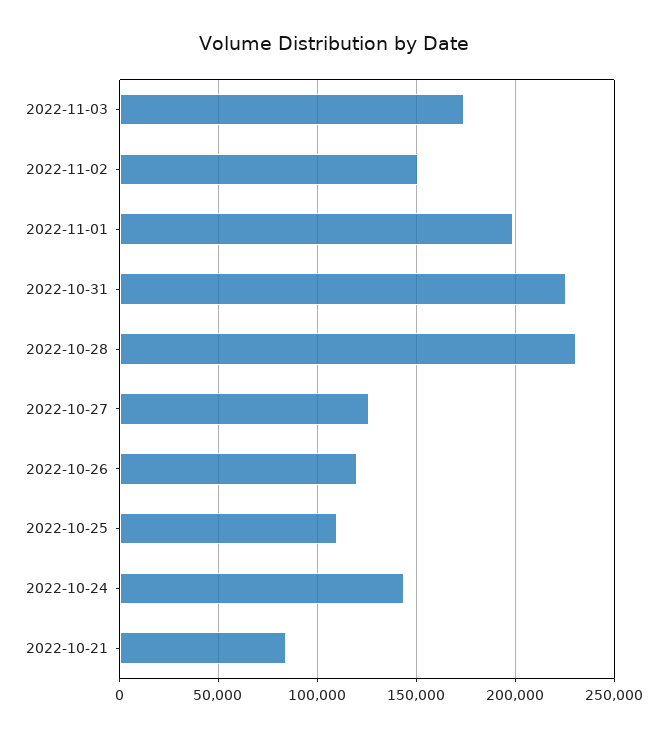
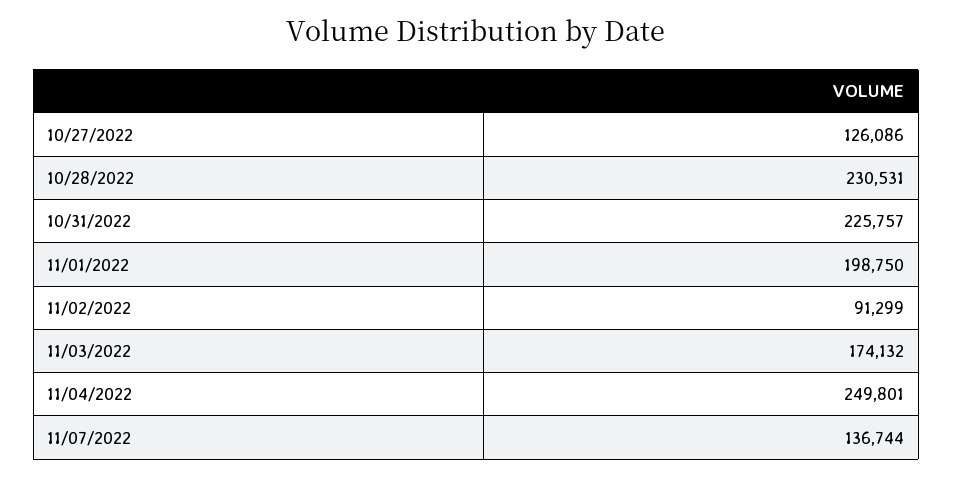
2022-11-02: 150000 -> 91299
2022-10-26: 120000 -> none
2022-10-25: 110000 -> none
2022-10-24: 145000 -> none
2022-10-21: 85000 -> none
11/04/2022: none -> 249801
11/07/2022: none -> 136744

